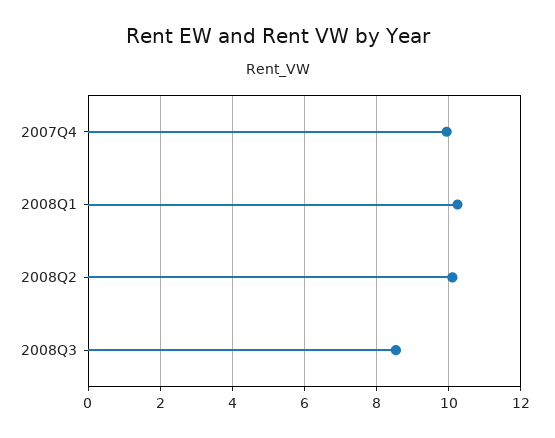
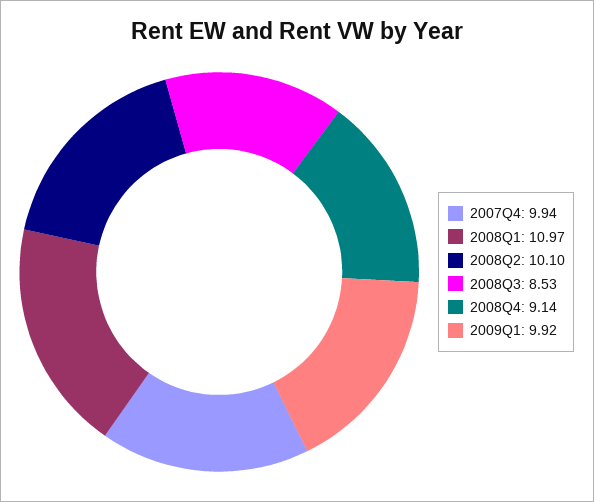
2008Q1: 10.2 -> 10.97
2008Q4: none -> 9.14
2009Q1: none -> 9.92

